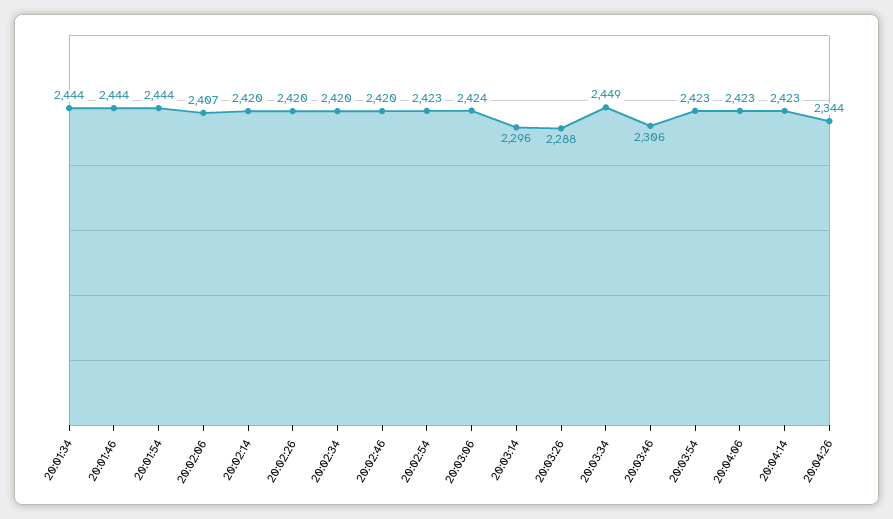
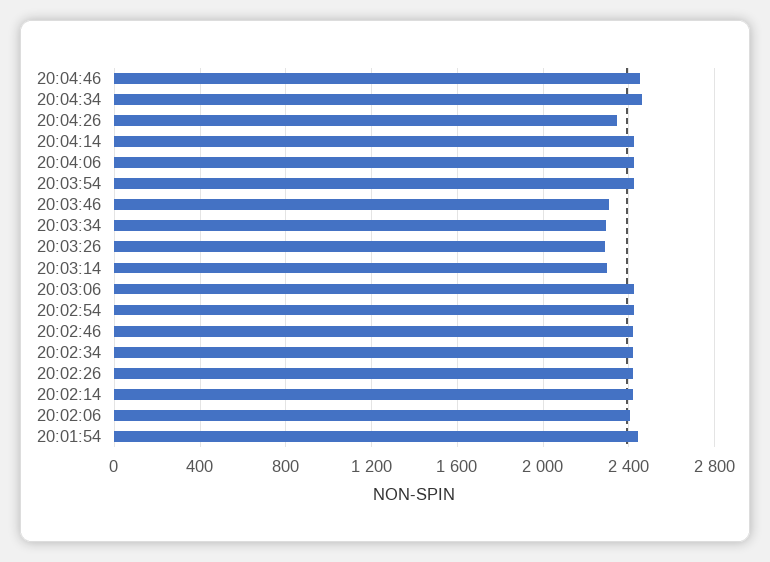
20:01:34: 2444 -> none
20:01:46: 2444 -> none
20:03:34: 2449 -> 2300
20:04:46: none -> 2450
20:04:34: none -> 2450

